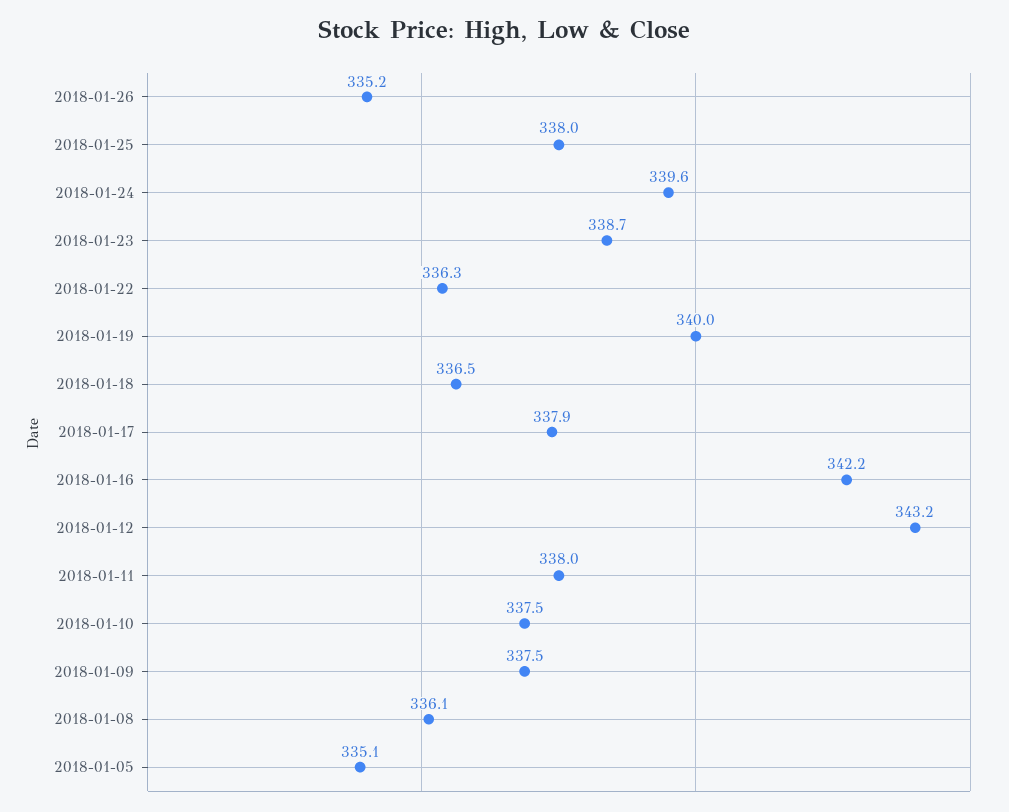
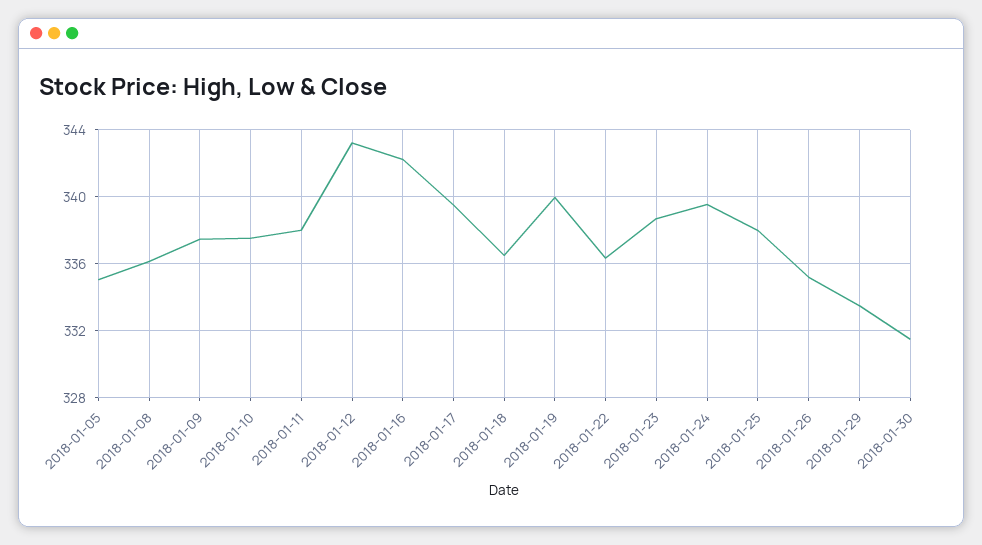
2018-01-17: 337.9 -> 339.5
2018-01-29: none -> 333.5
2018-01-30: none -> 331.5

